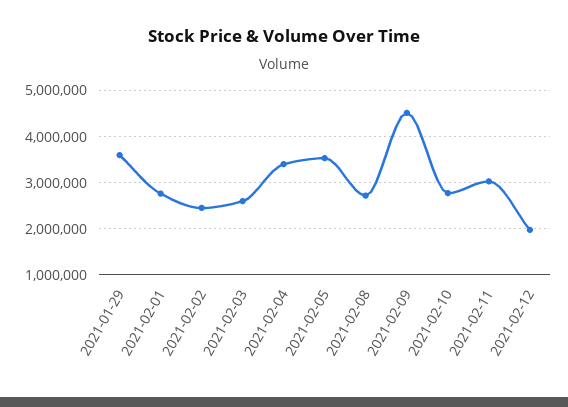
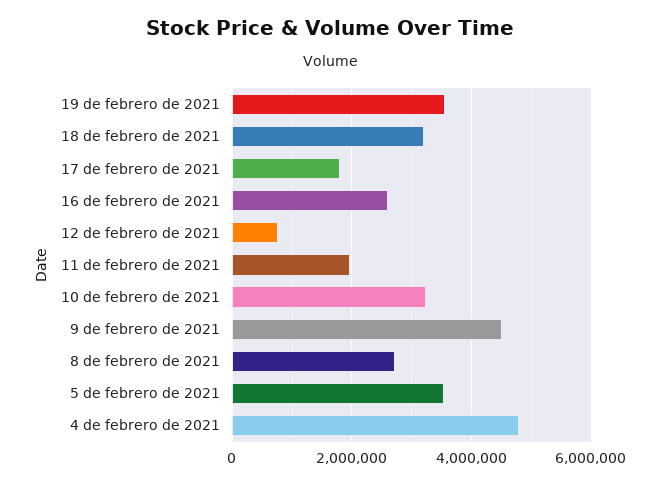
2021-01-29: 3600000 -> none
2021-02-01: 2800000 -> none
2021-02-02: 2400000 -> none
2021-02-03: 2600000 -> none
2021-02-04: 3400000 -> 4800000
2021-02-10: 2800000 -> 3200000
2021-02-11: 3000000 -> 2000000
2021-02-12: 2000000 -> 800000
19 de febrero de 2021: none -> 3600000
18 de febrero de 2021: none -> 3200000
17 de febrero de 2021: none -> 1800000
16 de febrero de 2021: none -> 2600000

